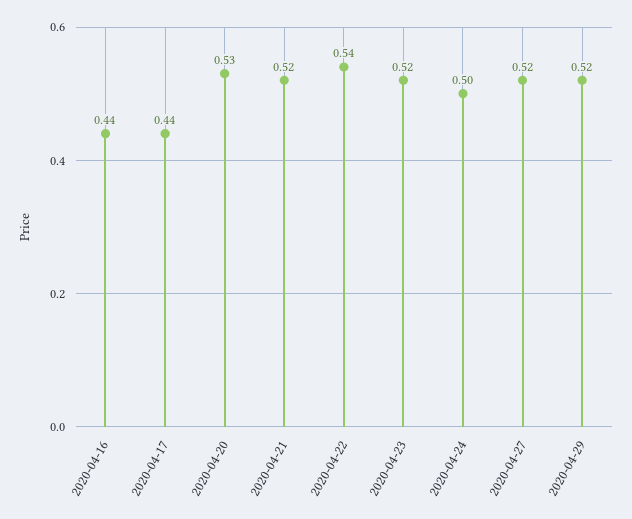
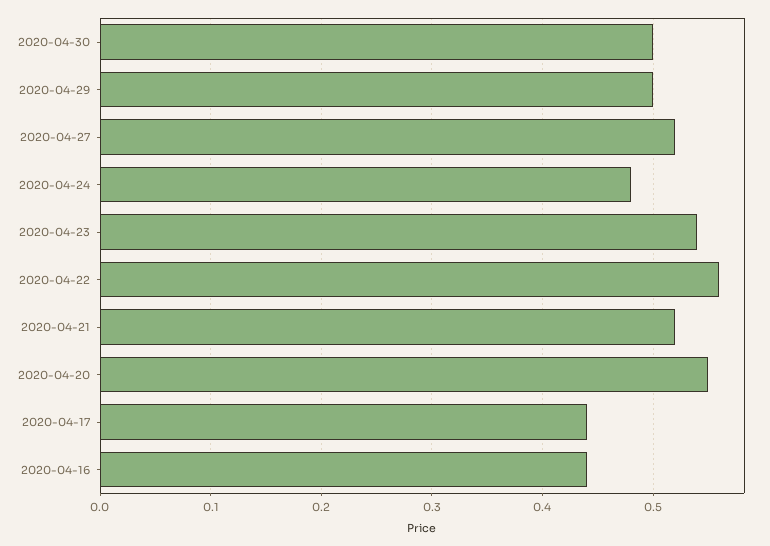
2020-04-20: 0.53 -> 0.55
2020-04-22: 0.54 -> 0.56
2020-04-23: 0.52 -> 0.54
2020-04-24: 0.5 -> 0.48
2020-04-29: 0.52 -> 0.5
2020-04-30: none -> 0.5

